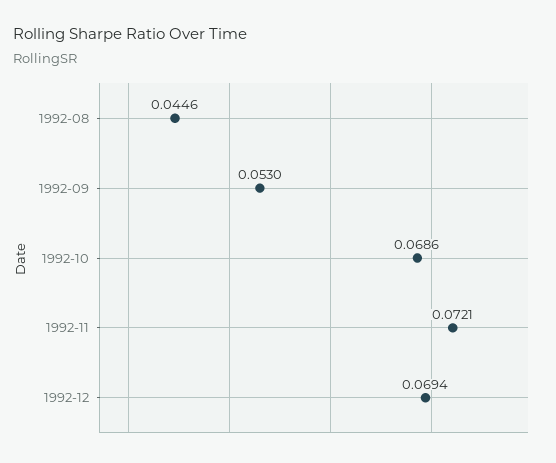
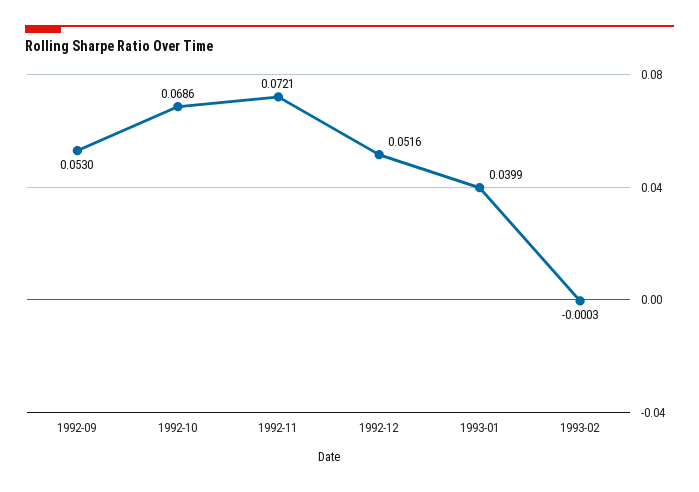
1992-08: 0.0446 -> none
1992-12: 0.0694 -> 0.0516
1993-01: none -> 0.0399
1993-02: none -> -0.0003

